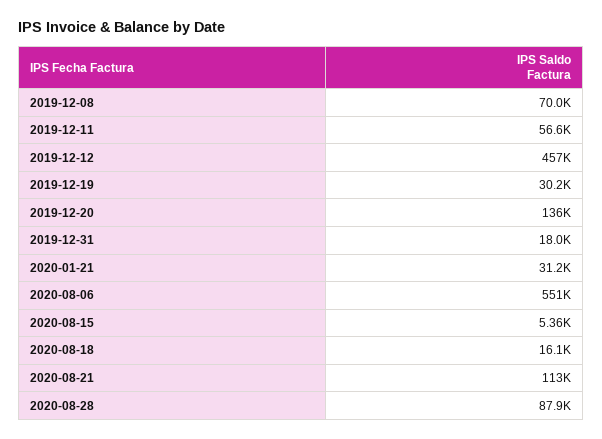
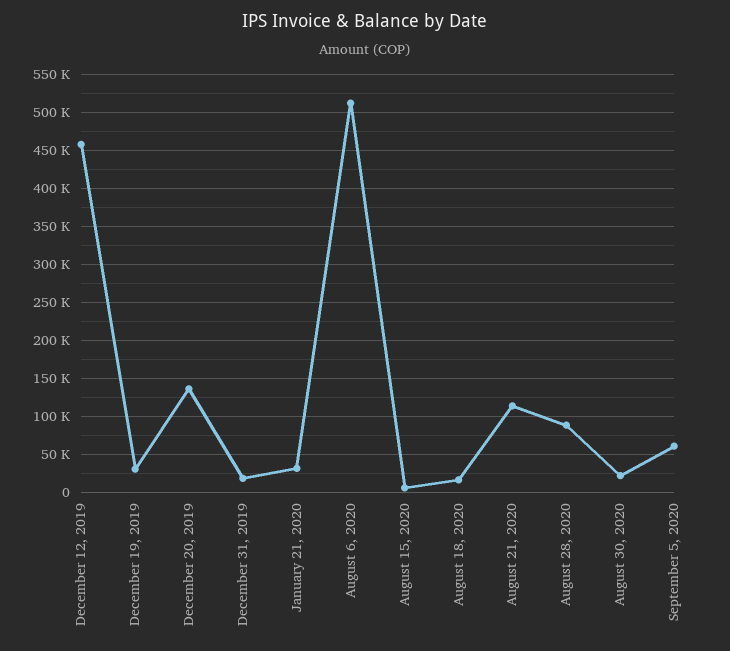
2019-12-08: 70000 -> none
2019-12-11: 56600 -> none
2020-08-06: 551000 -> 510000
August 30, 2020: none -> 20000
September 5, 2020: none -> 60000

